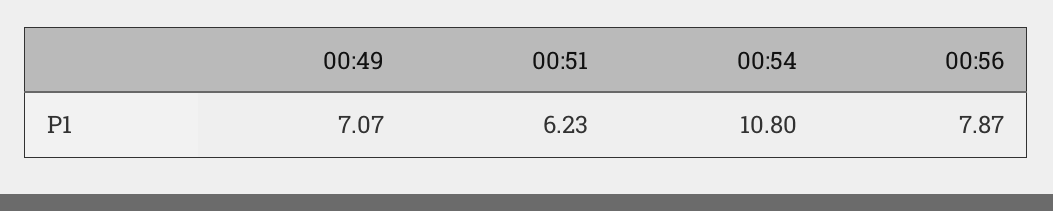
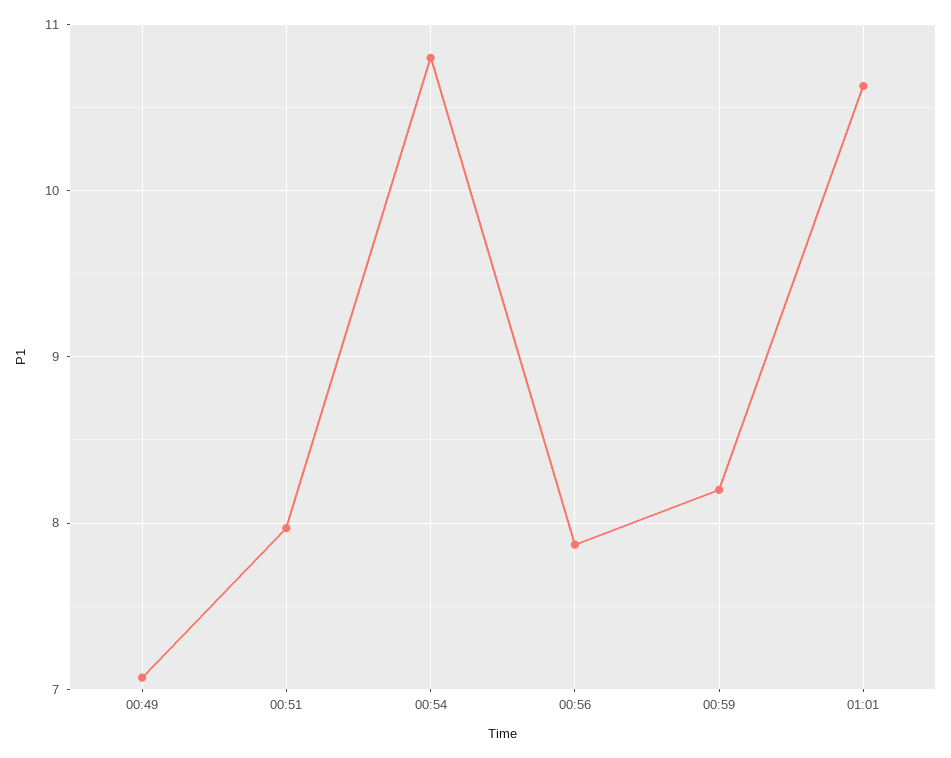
00:51: 6.23 -> 8
00:59: none -> 8.2
01:01: none -> 10.6

